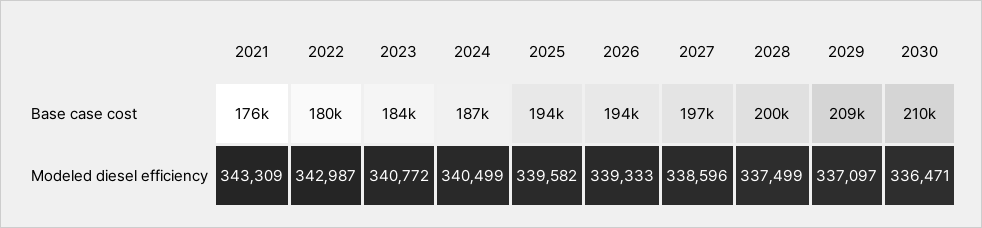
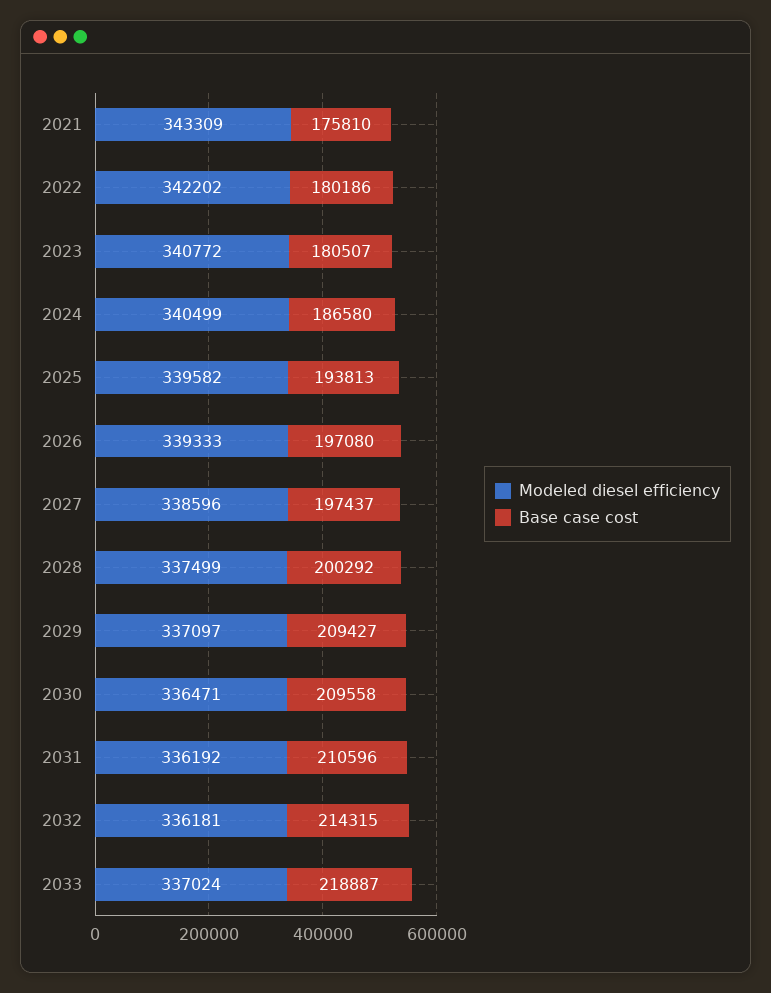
Base case cost, 2023: 184000 -> 180507
Base case cost, 2026: 194000 -> 197080
Modeled diesel efficiency, 2022: 342987 -> 342202
Modeled diesel efficiency, 2031: none -> 336192
Base case cost, 2031: none -> 210596
Modeled diesel efficiency, 2032: none -> 336181
Base case cost, 2032: none -> 214315
Modeled diesel efficiency, 2033: none -> 337024
Base case cost, 2033: none -> 218887

